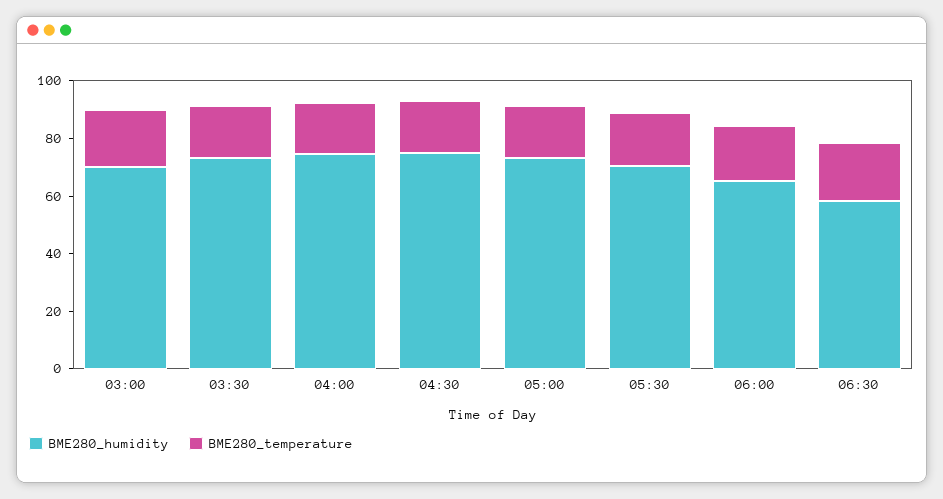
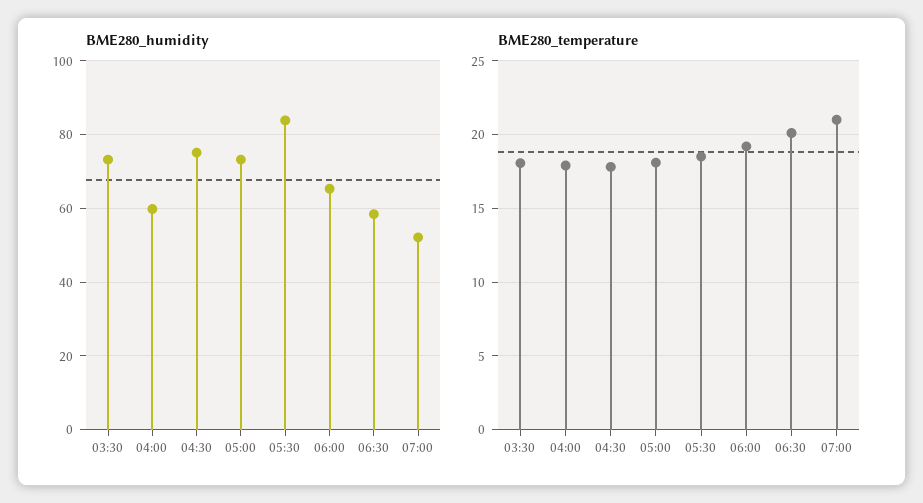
BME280_humidity, 03:00: 70 -> none
BME280_temperature, 03:00: 20 -> none
BME280_humidity, 04:00: 75 -> 60
BME280_humidity, 05:30: 70 -> 84
BME280_humidity, 07:00: none -> 52
BME280_temperature, 07:00: none -> 21

